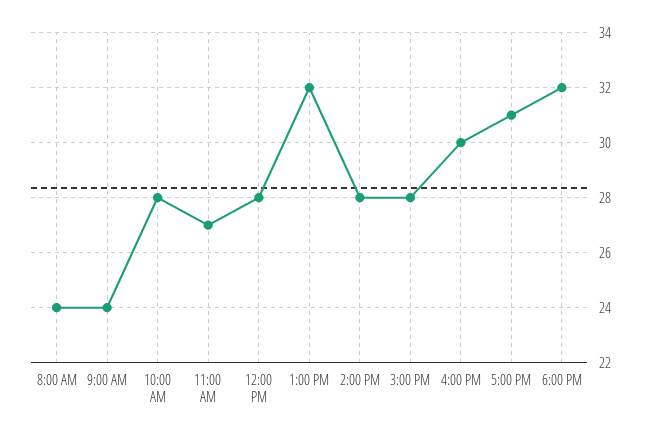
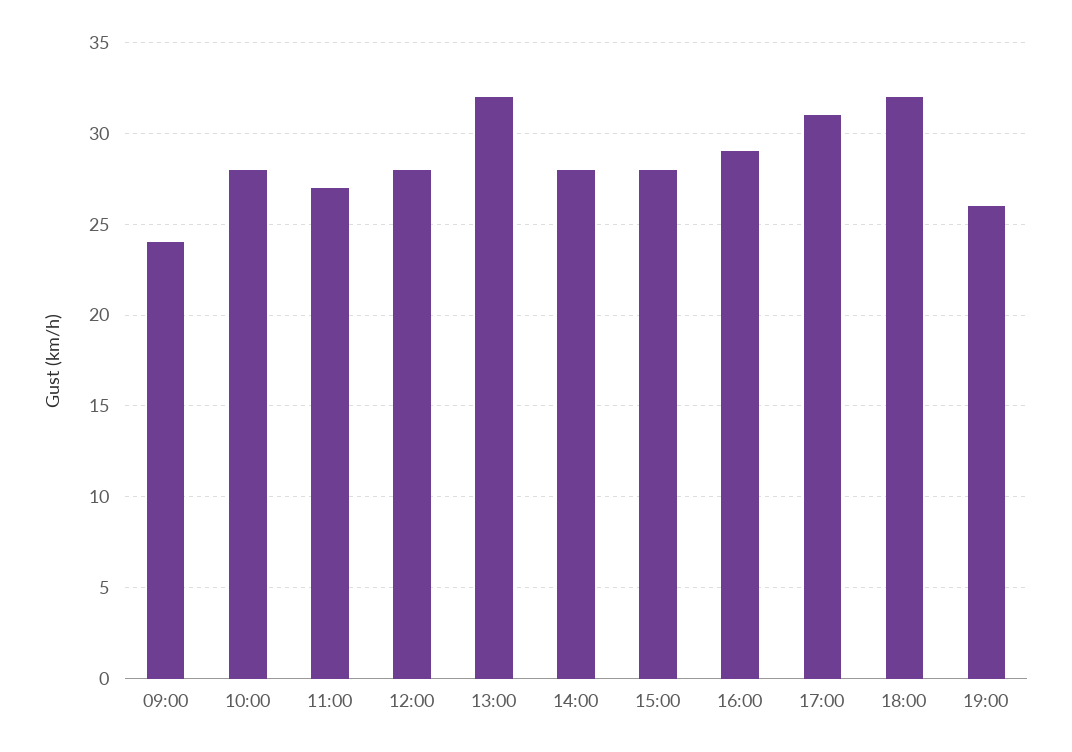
8:00 AM: 24 -> none
4:00 PM: 30 -> 29
19:00: none -> 26

